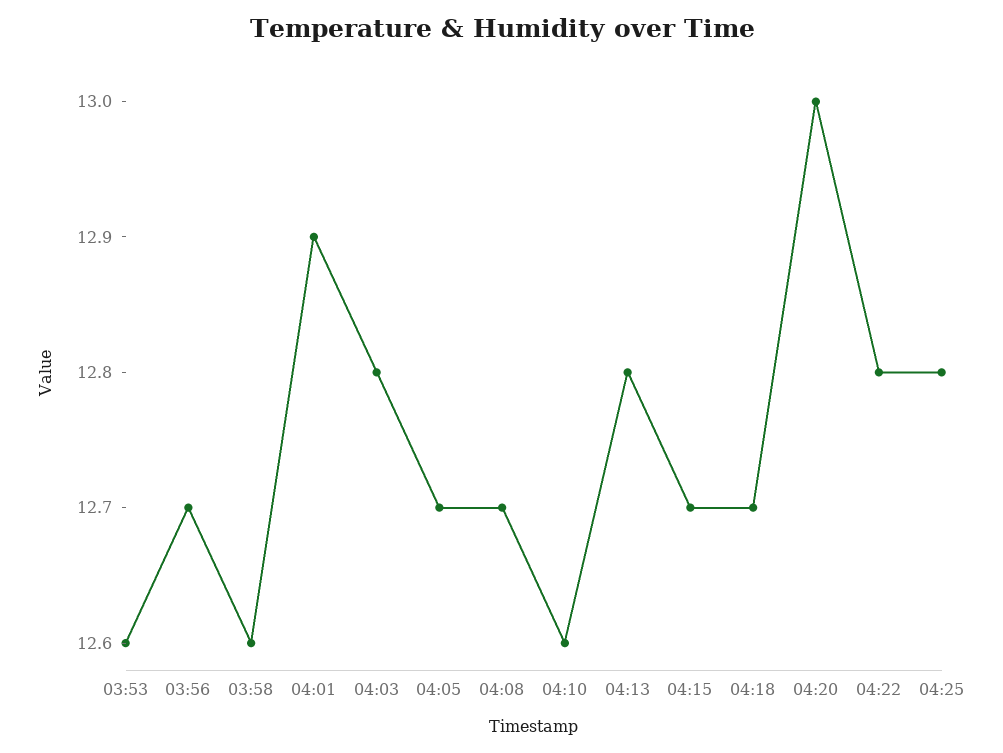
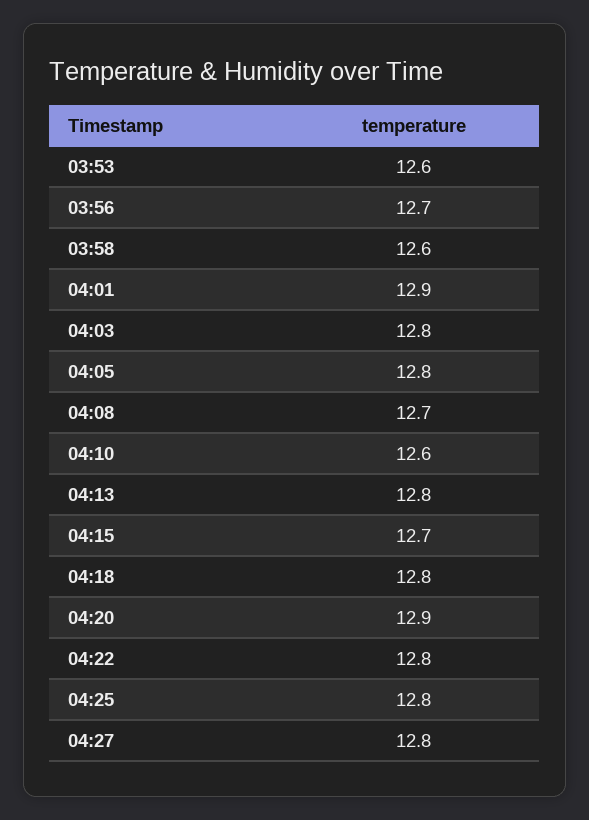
04:05: 12.7 -> 12.8
04:18: 12.7 -> 12.8
04:20: 13 -> 12.9
04:27: none -> 12.8

